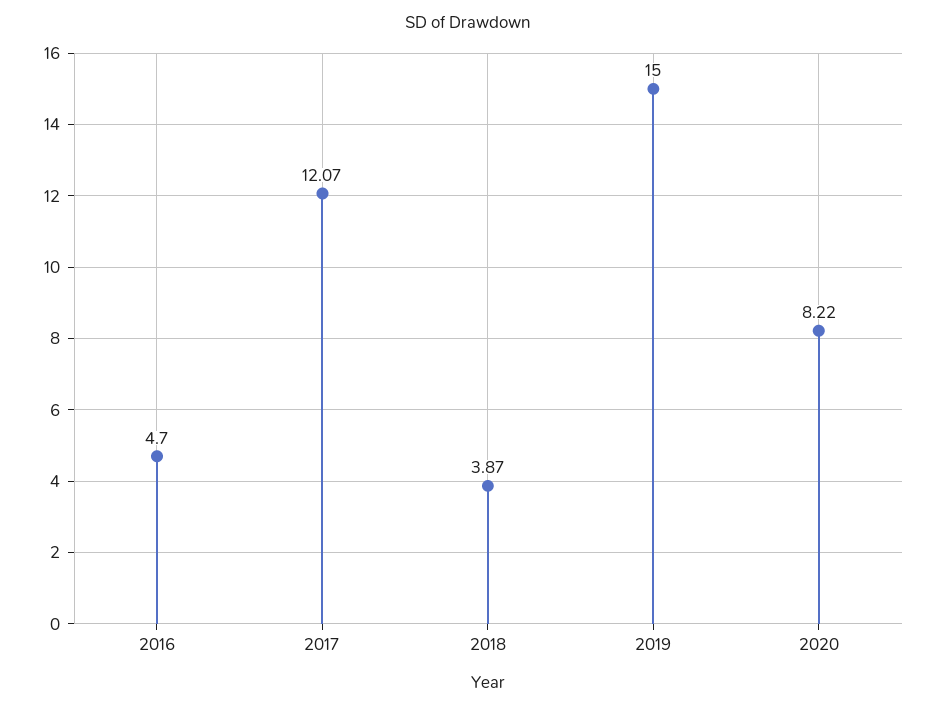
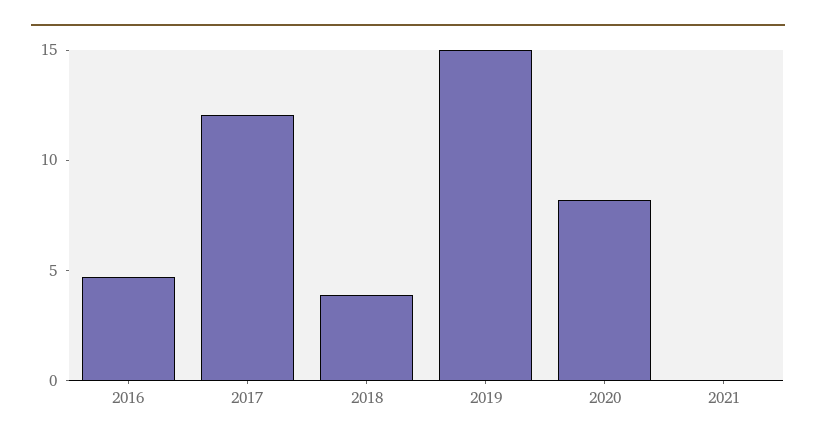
2021: none -> 0

